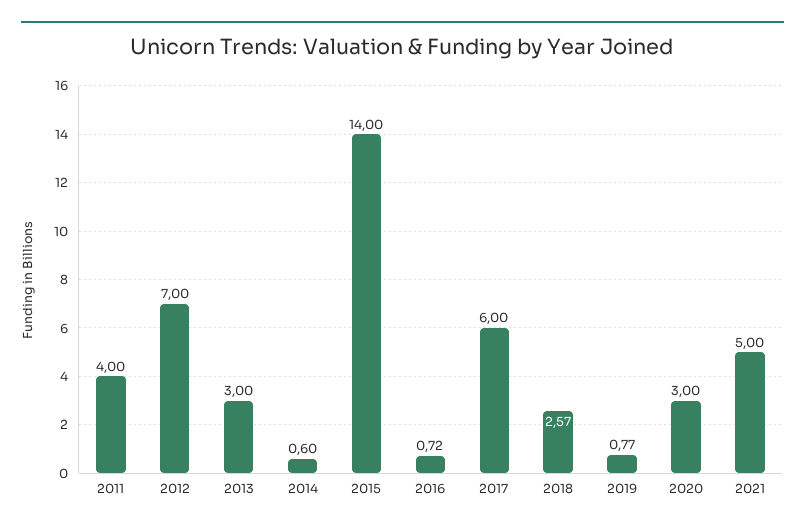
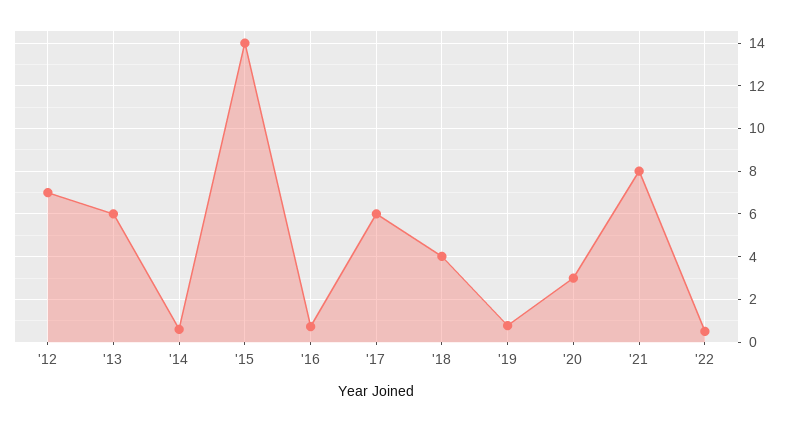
2011: 4 -> none
2013: 3 -> 6
2018: 2.57 -> 4
2021: 5 -> 8
'22: none -> 0.5

